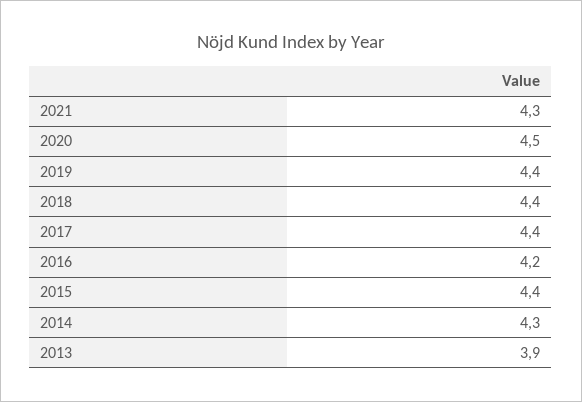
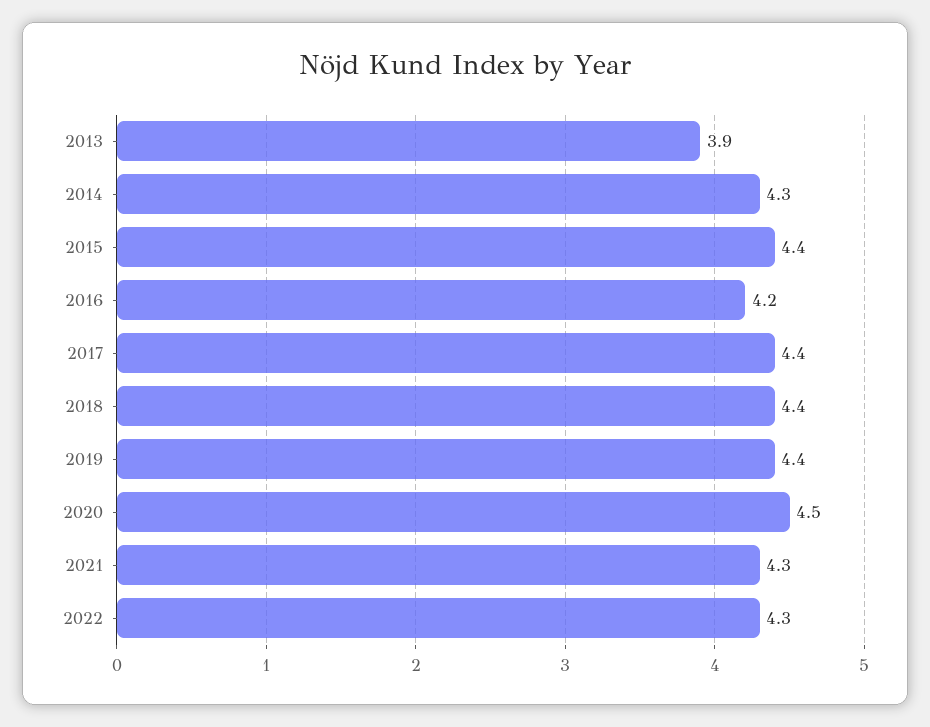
2022: none -> 4.3

